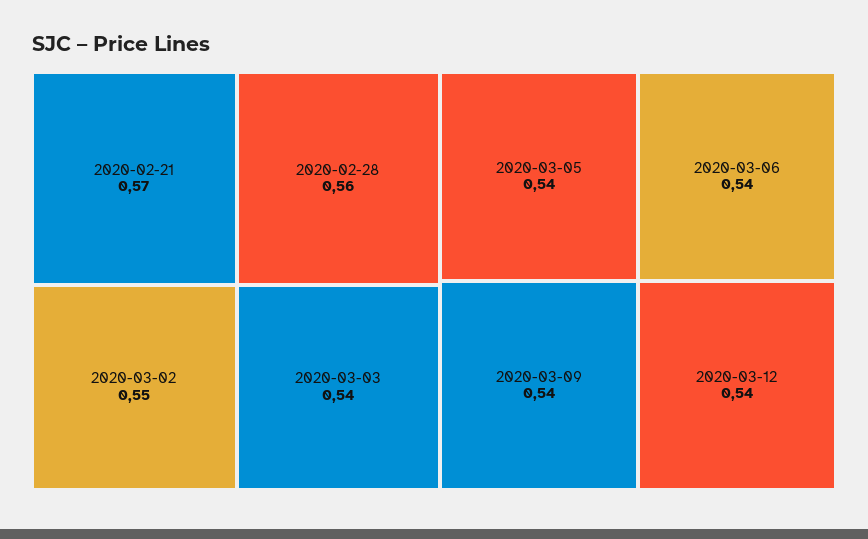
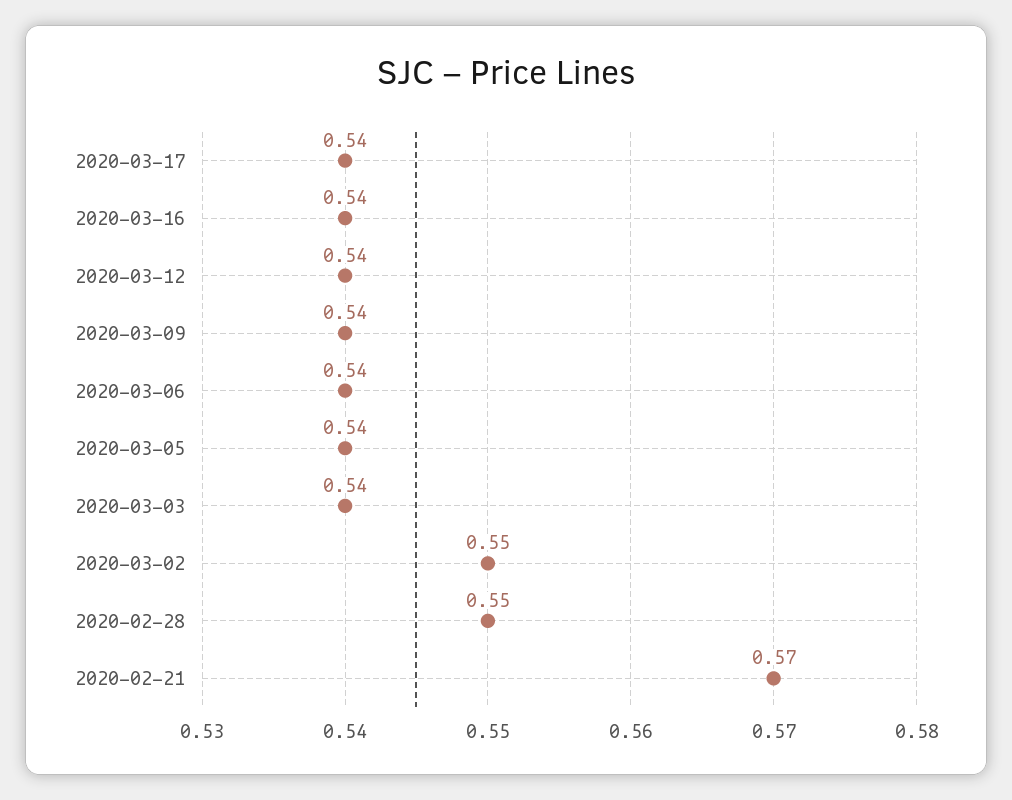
2020-02-28: 0.56 -> 0.55
2020-03-17: none -> 0.54
2020-03-16: none -> 0.54

